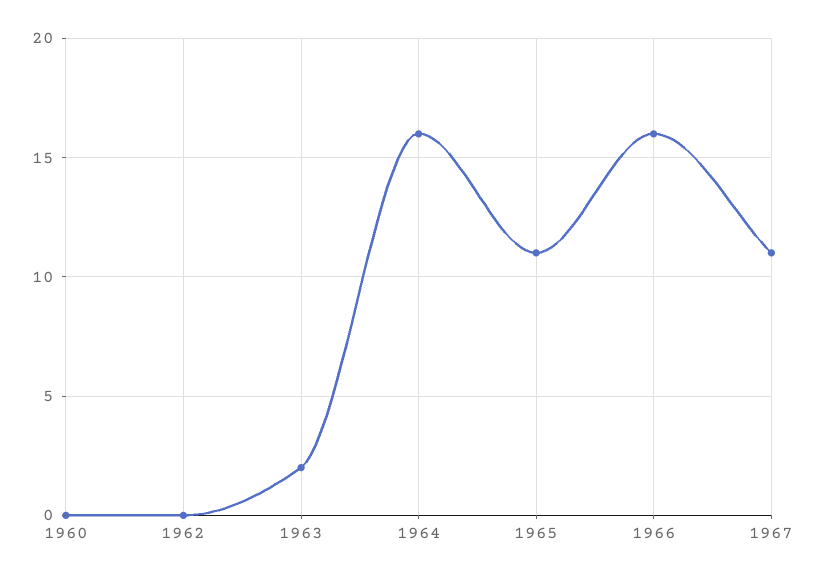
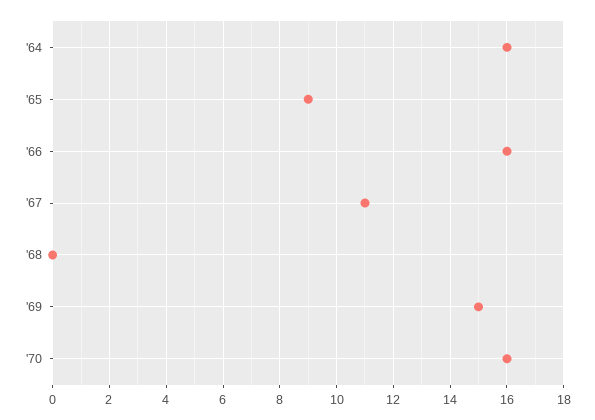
1960: 0 -> none
1962: 0 -> none
1963: 2 -> none
1965: 11 -> 9
'68: none -> 0
'69: none -> 15
'70: none -> 16

